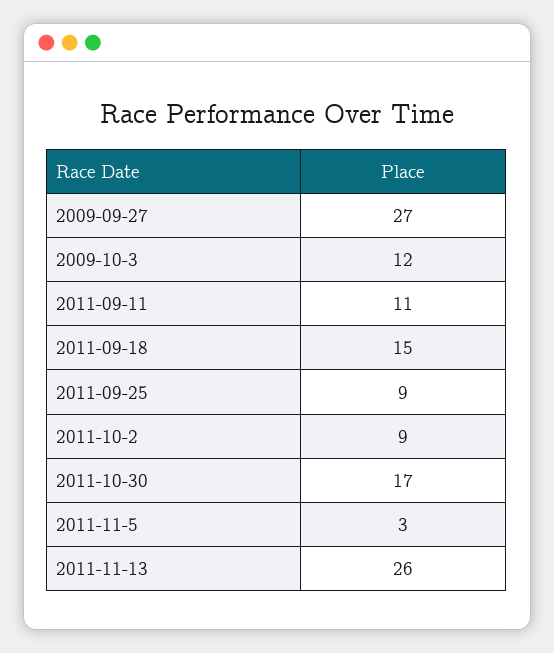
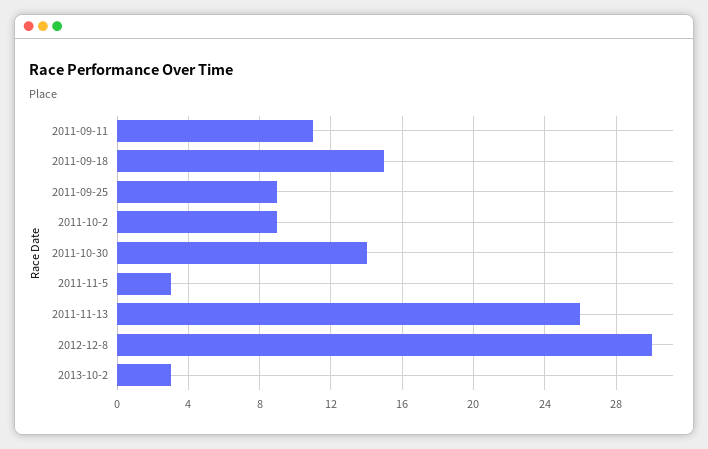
2009-09-27: 27 -> none
2009-10-3: 12 -> none
2011-10-30: 17 -> 14
2012-12-8: none -> 30
2013-10-2: none -> 3

